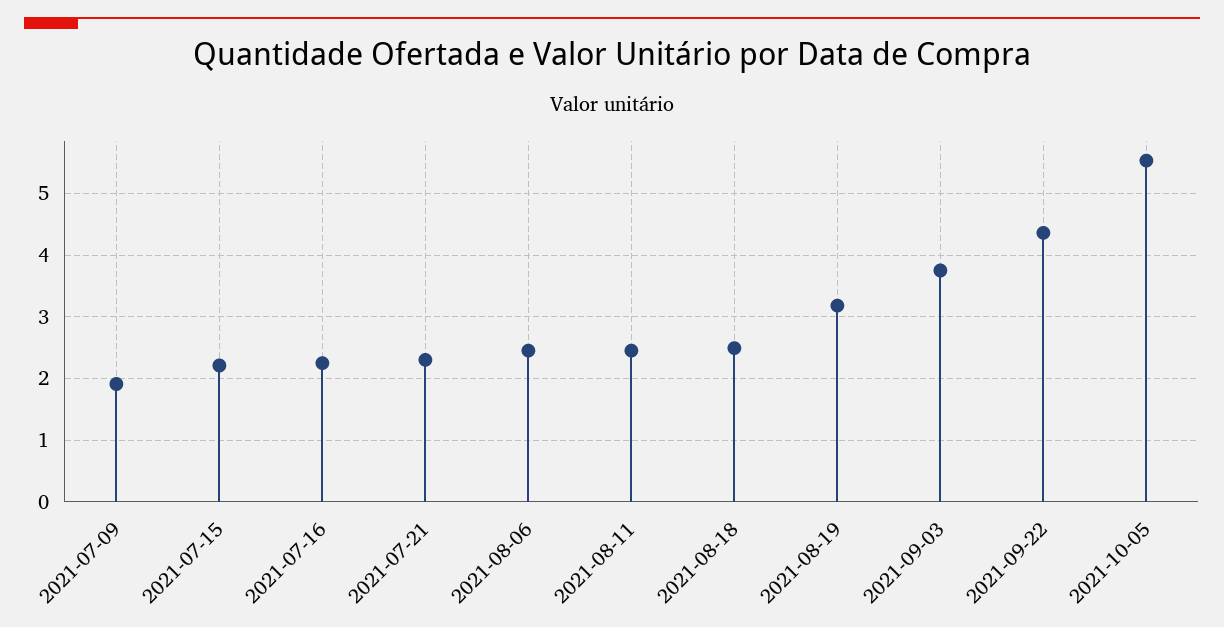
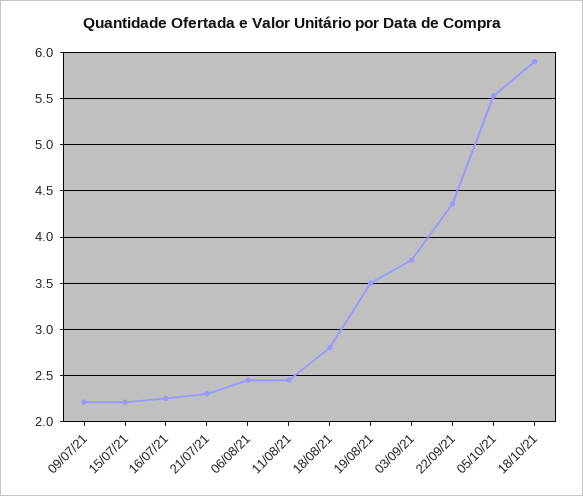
2021-07-09: 1.9 -> 2.2
2021-08-18: 2.5 -> 2.8
2021-08-19: 3.2 -> 3.5
18/10/21: none -> 5.9

